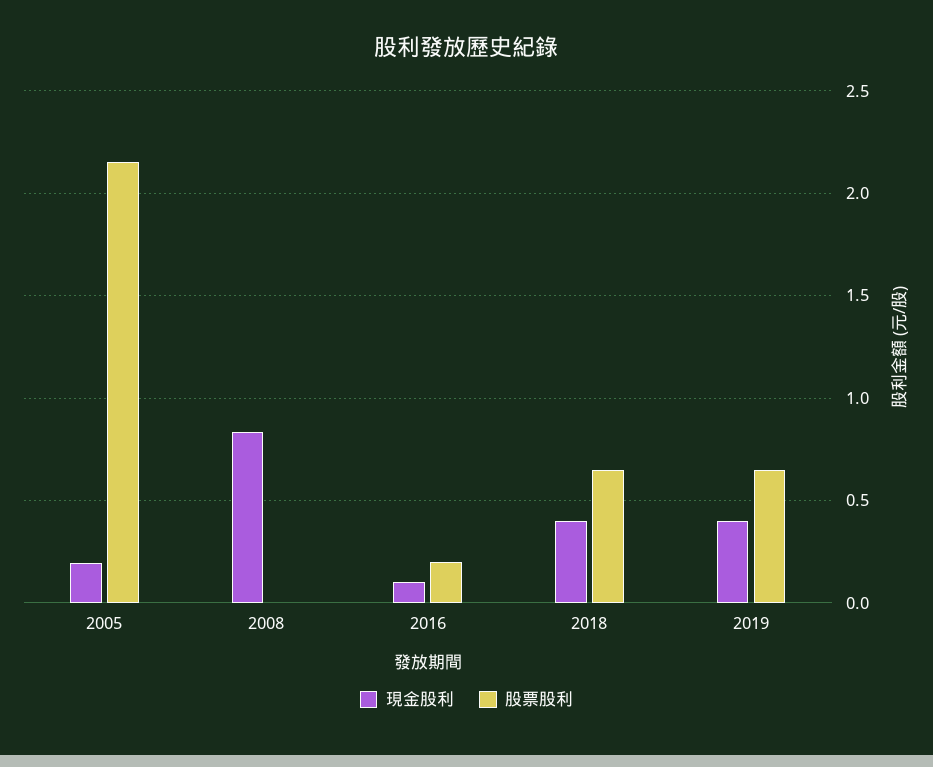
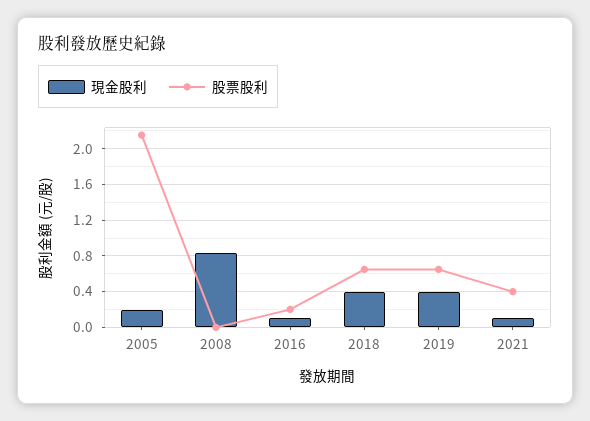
現金股利, 2021: none -> 0.1
股票股利, 2021: none -> 0.4

